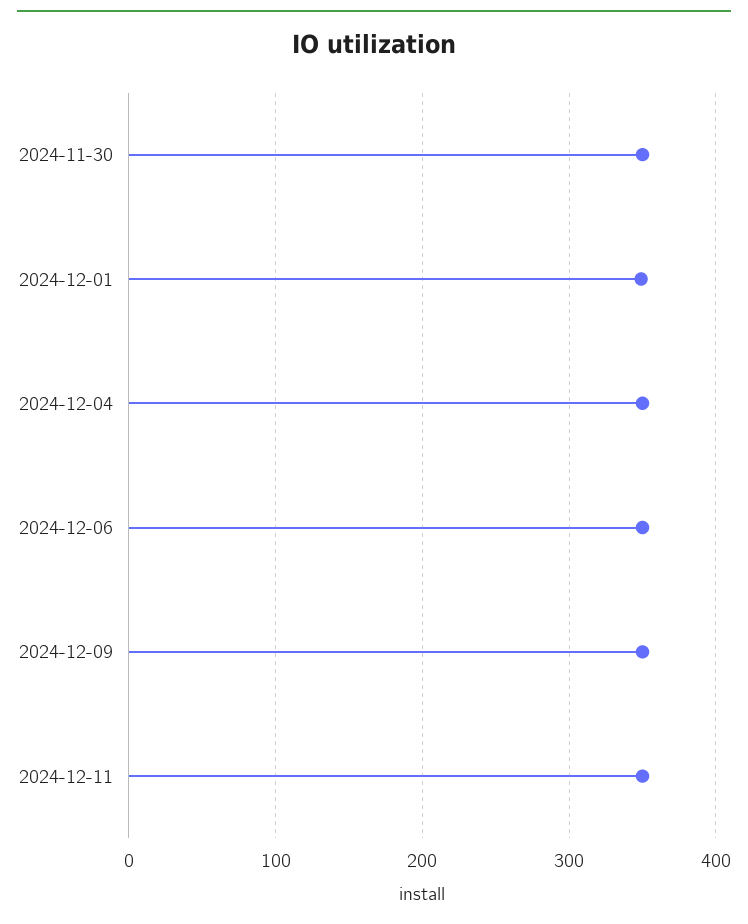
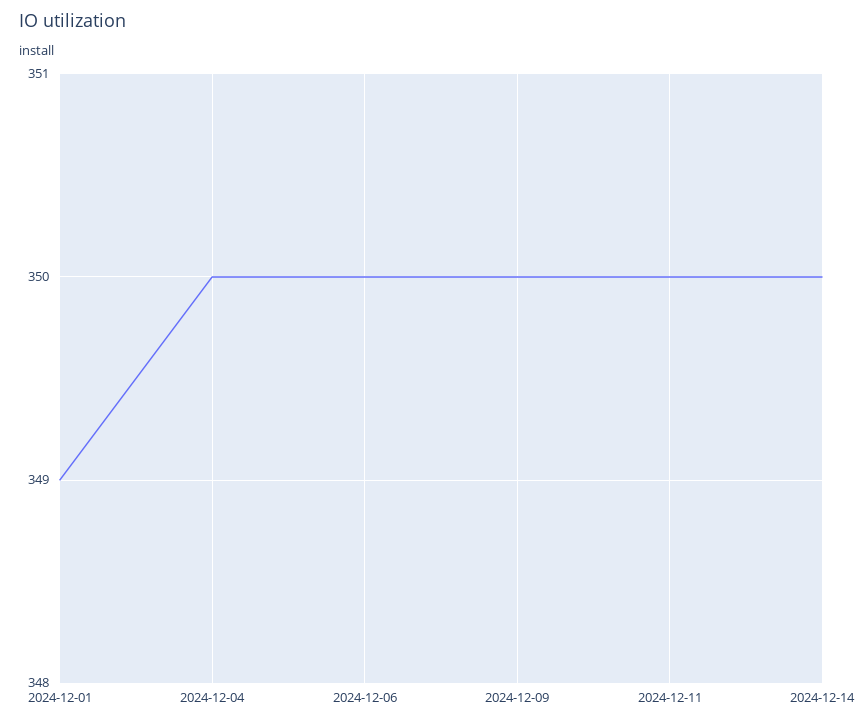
2024-11-30: 350 -> none
2024-12-14: none -> 350

